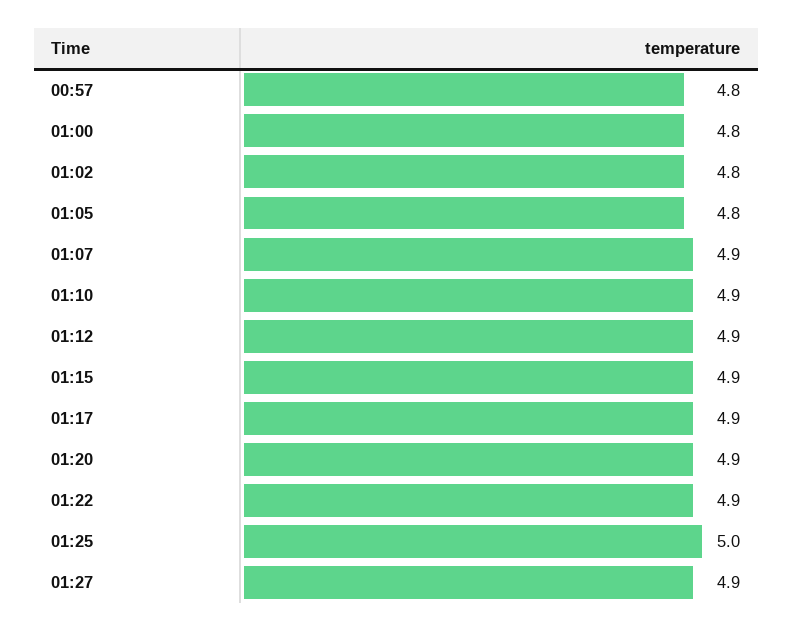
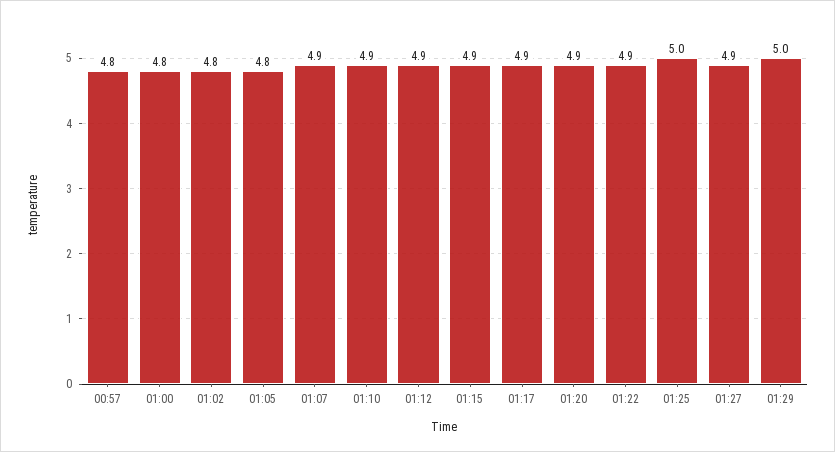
01:29: none -> 5

